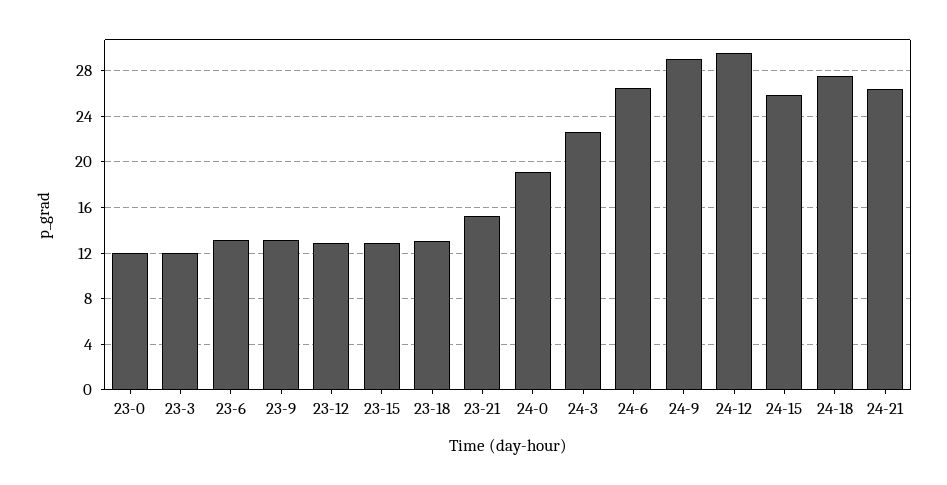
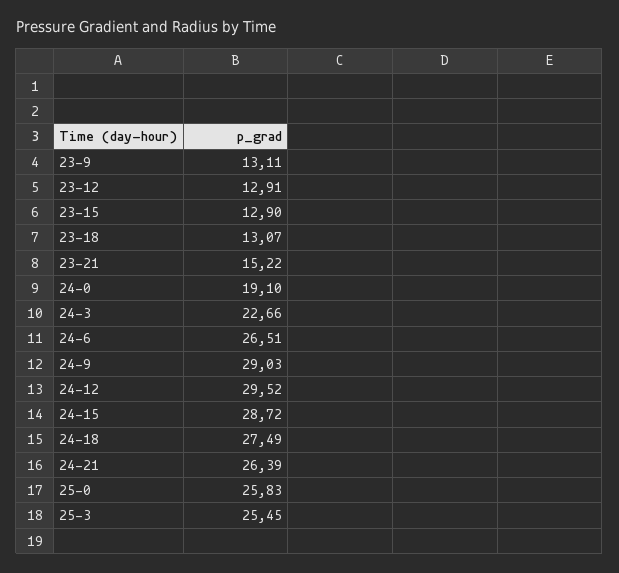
23-0: 12 -> none
23-3: 12 -> none
23-6: 13 -> none
24-15: 26 -> 28.72
25-0: none -> 25.83
25-3: none -> 25.45

